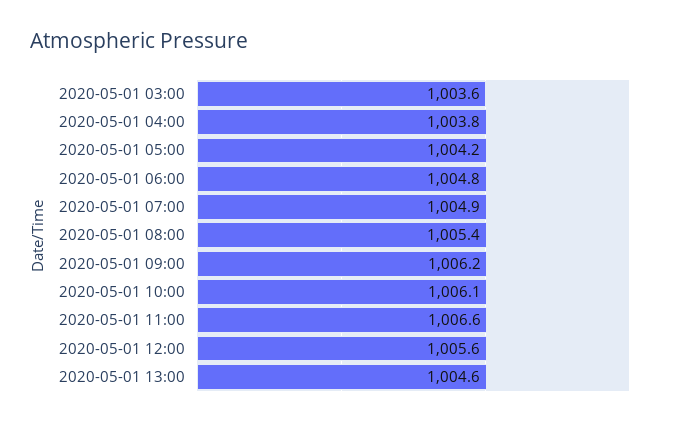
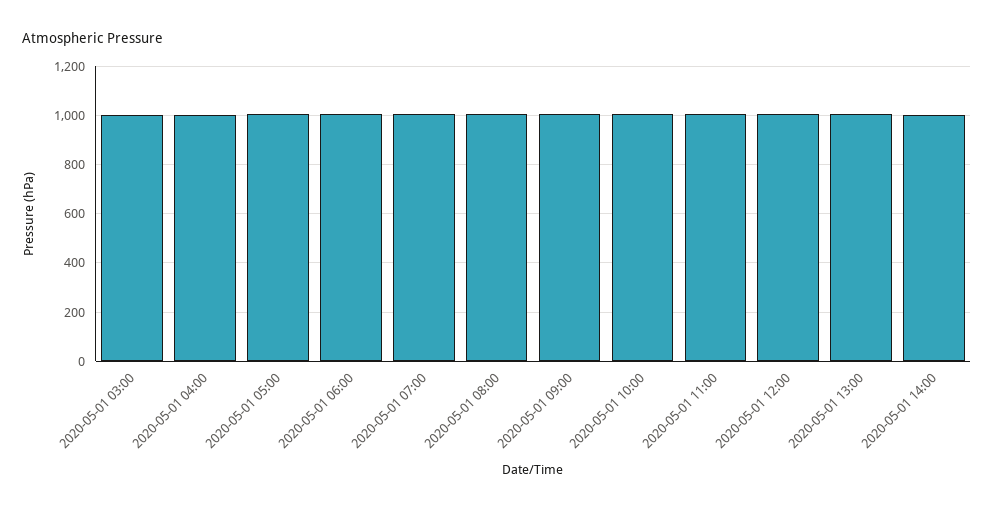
2020-05-01 14:00: none -> 1000

